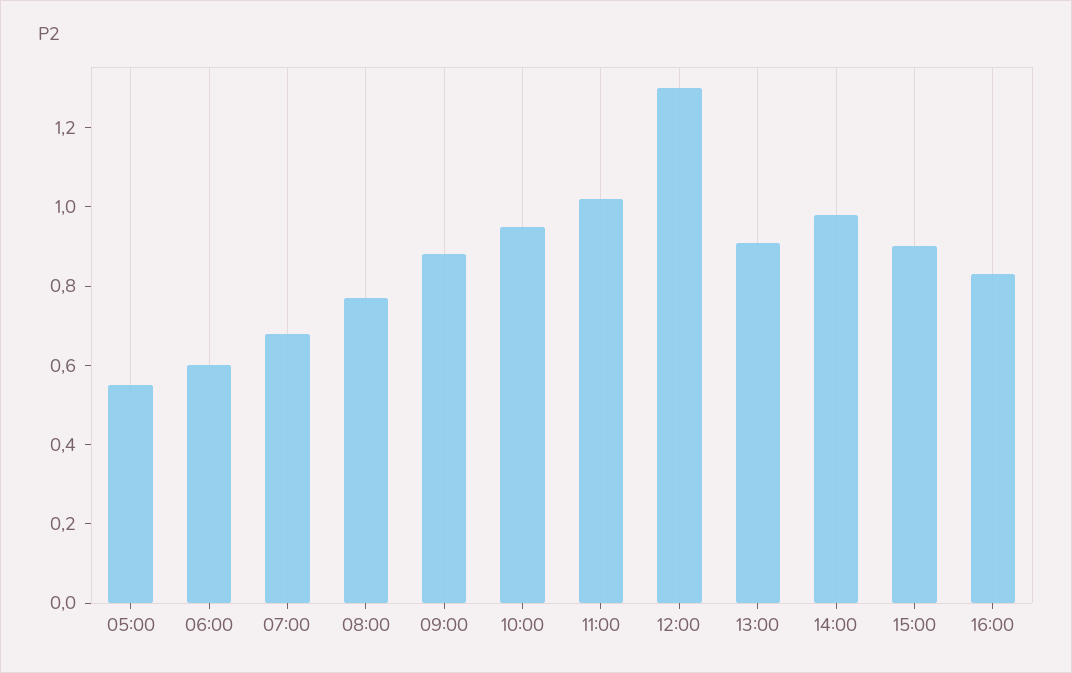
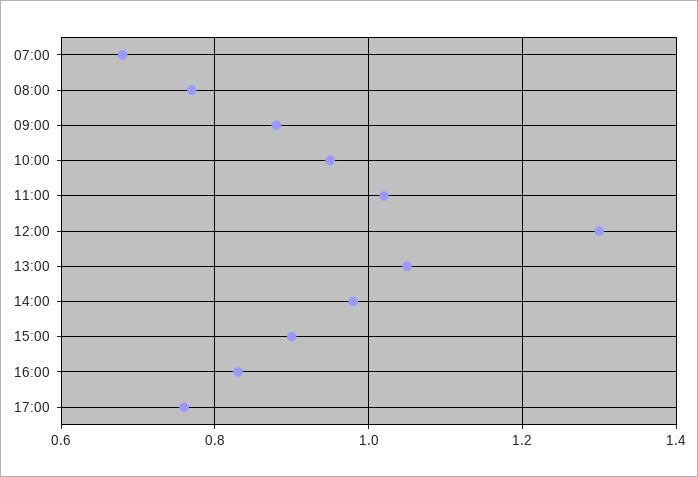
05:00: 0.55 -> none
06:00: 0.6 -> none
13:00: 0.9 -> 1.05
17:00: none -> 0.75

